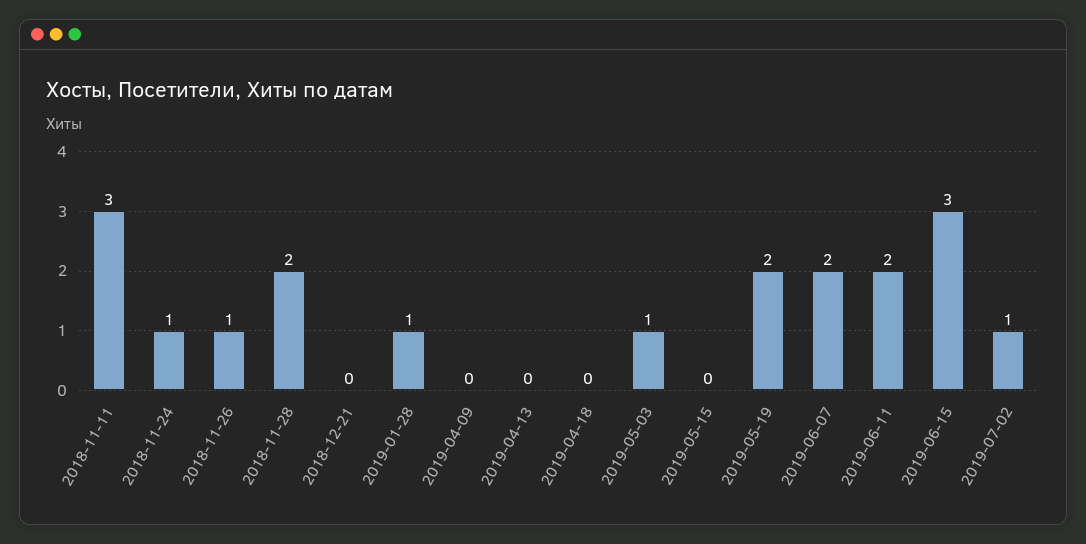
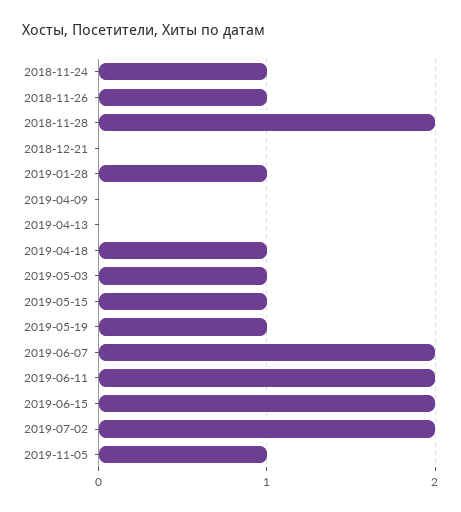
2018-11-11: 3 -> none
2019-04-18: 0 -> 1
2019-05-15: 0 -> 1
2019-05-19: 2 -> 1
2019-06-15: 3 -> 2
2019-07-02: 1 -> 2
2019-11-05: none -> 1

